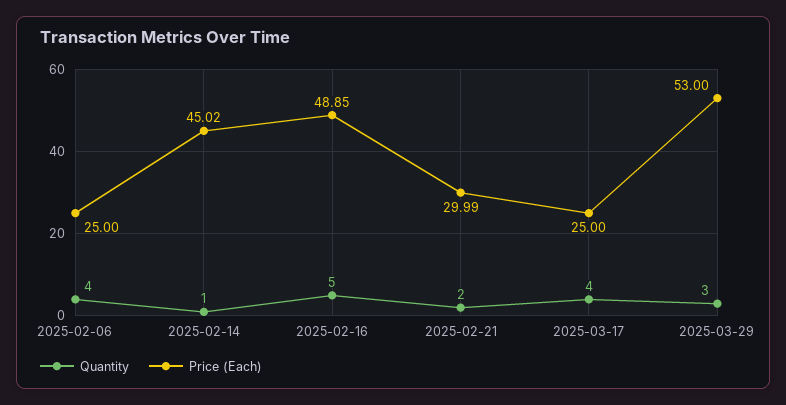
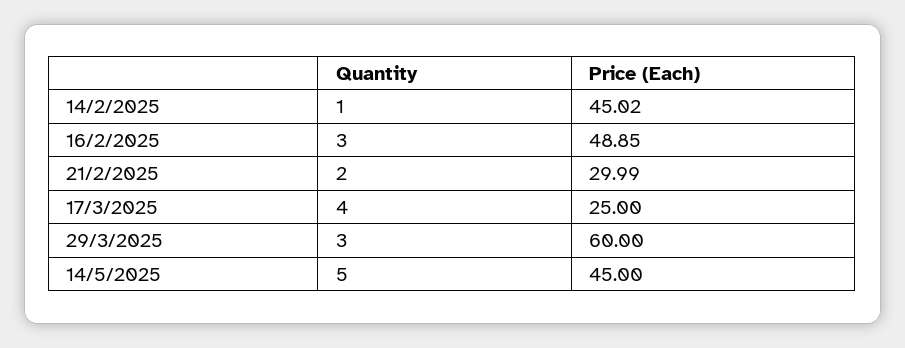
Quantity, 2025-02-06: 4 -> none
Price (Each), 2025-02-06: 25 -> none
Quantity, 2025-02-16: 5 -> 3
Price (Each), 2025-03-29: 53 -> 60
Quantity, 14/5/2025: none -> 5
Price (Each), 14/5/2025: none -> 45

